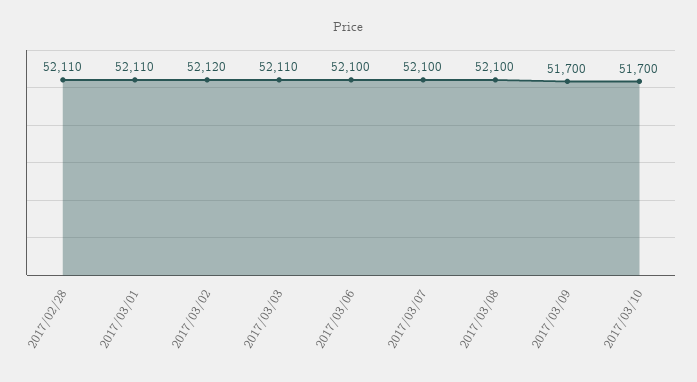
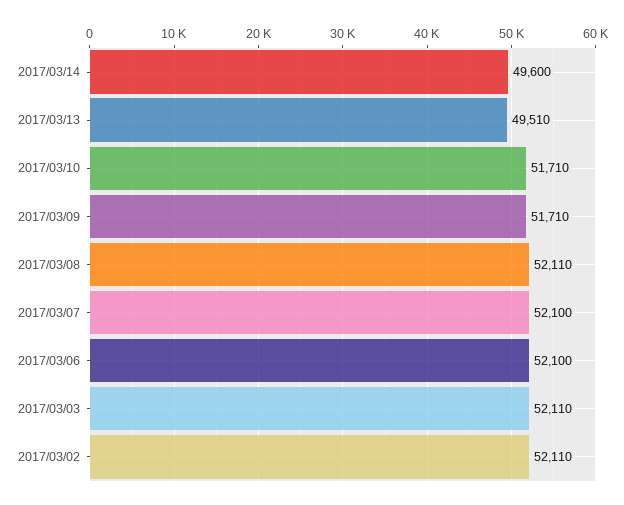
2017/02/28: 52110 -> none
2017/03/01: 52110 -> none
2017/03/02: 52120 -> 52110
2017/03/08: 52100 -> 52110
2017/03/09: 51700 -> 51710
2017/03/10: 51700 -> 51710
2017/03/14: none -> 49600
2017/03/13: none -> 49510

